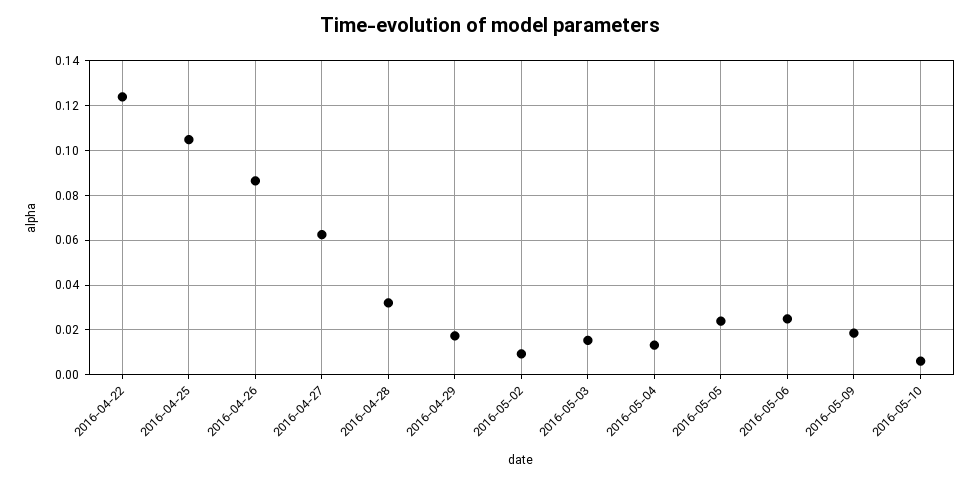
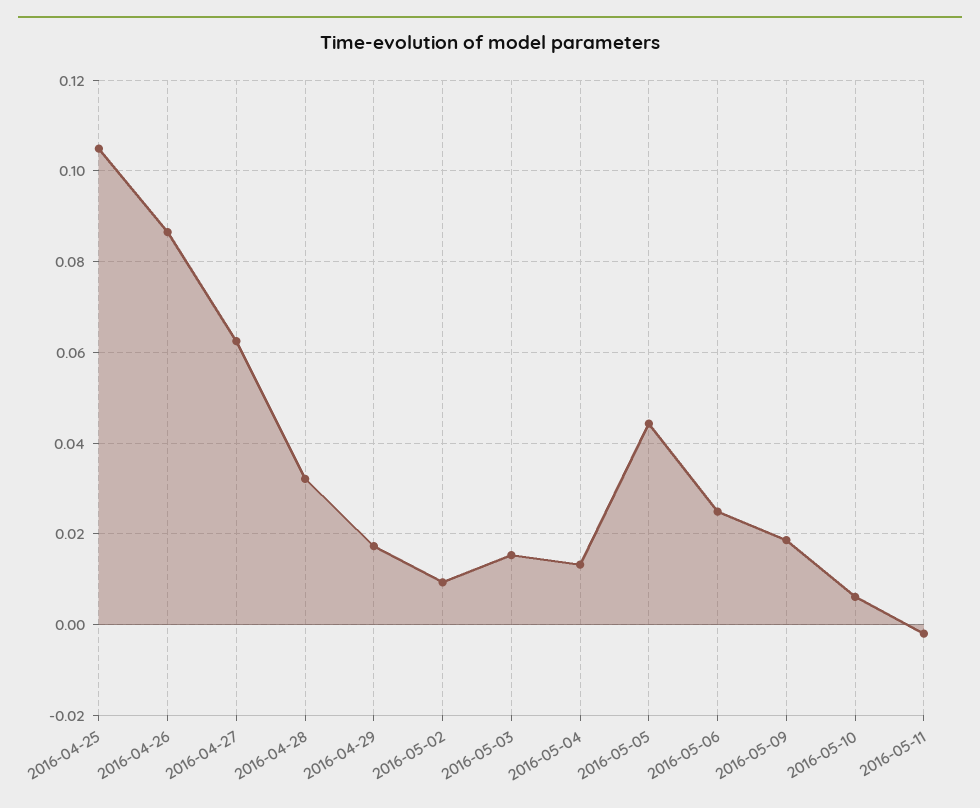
2016-04-22: 0.125 -> none
2016-05-05: 0.025 -> 0.044
2016-05-11: none -> -0.002

